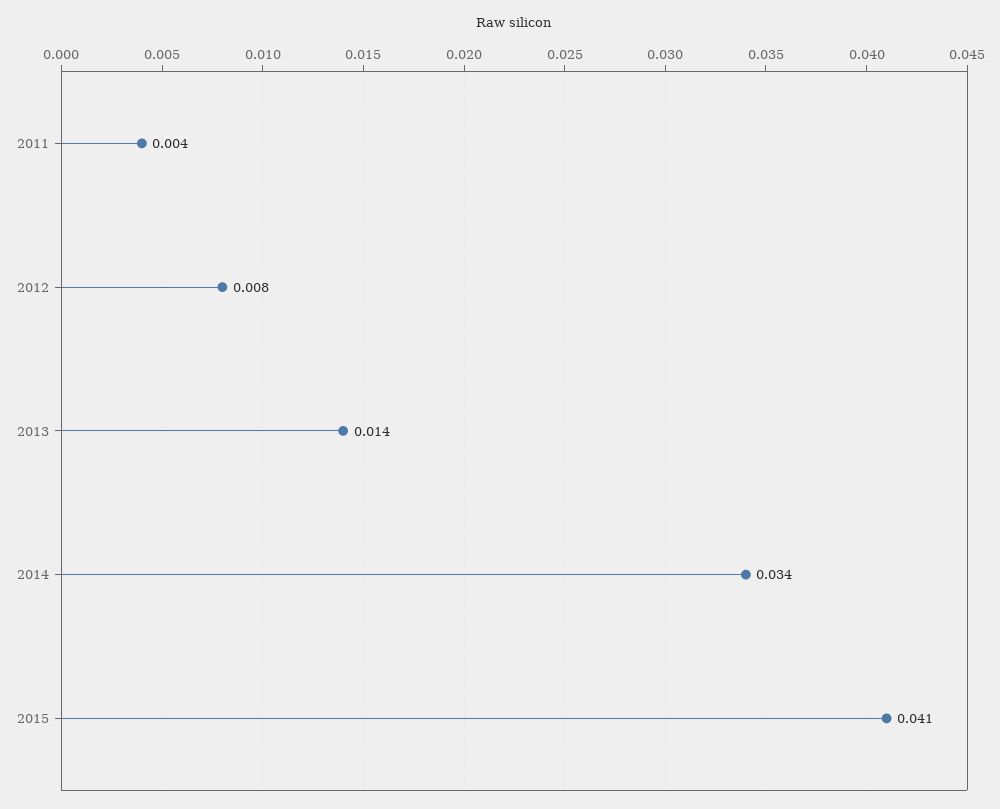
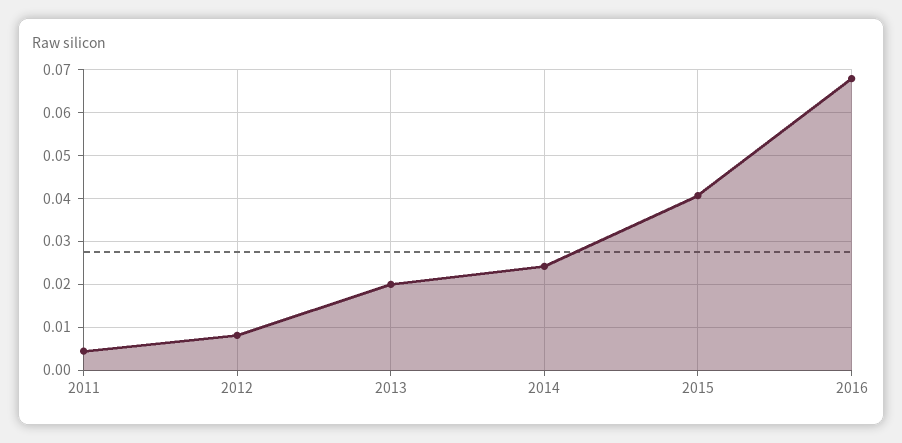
2013: 0.014 -> 0.02
2014: 0.034 -> 0.024
2016: none -> 0.068

